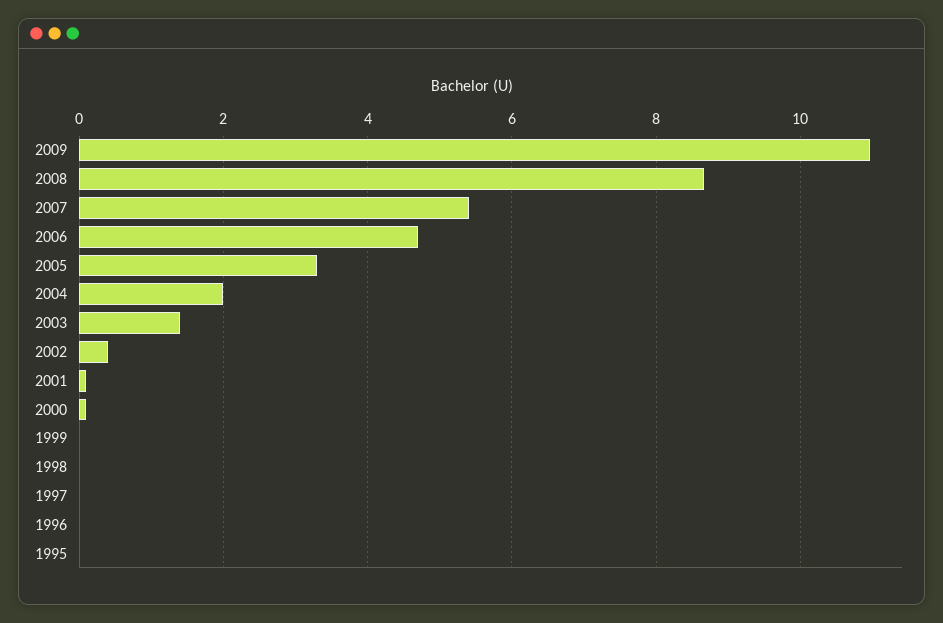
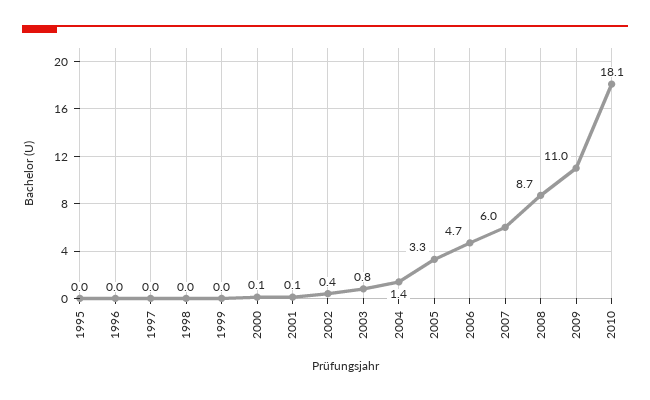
2007: 5.4 -> 6
2004: 2 -> 1.4
2003: 1.4 -> 0.8
2010: none -> 18.1

